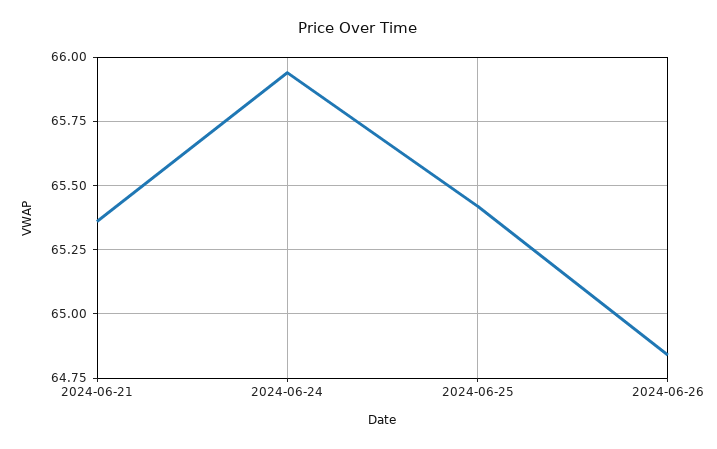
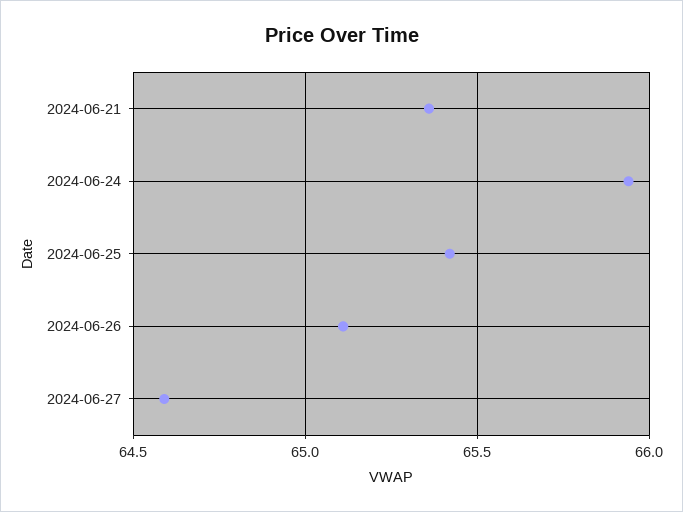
2024-06-26: 64.85 -> 65.1
2024-06-27: none -> 64.6

